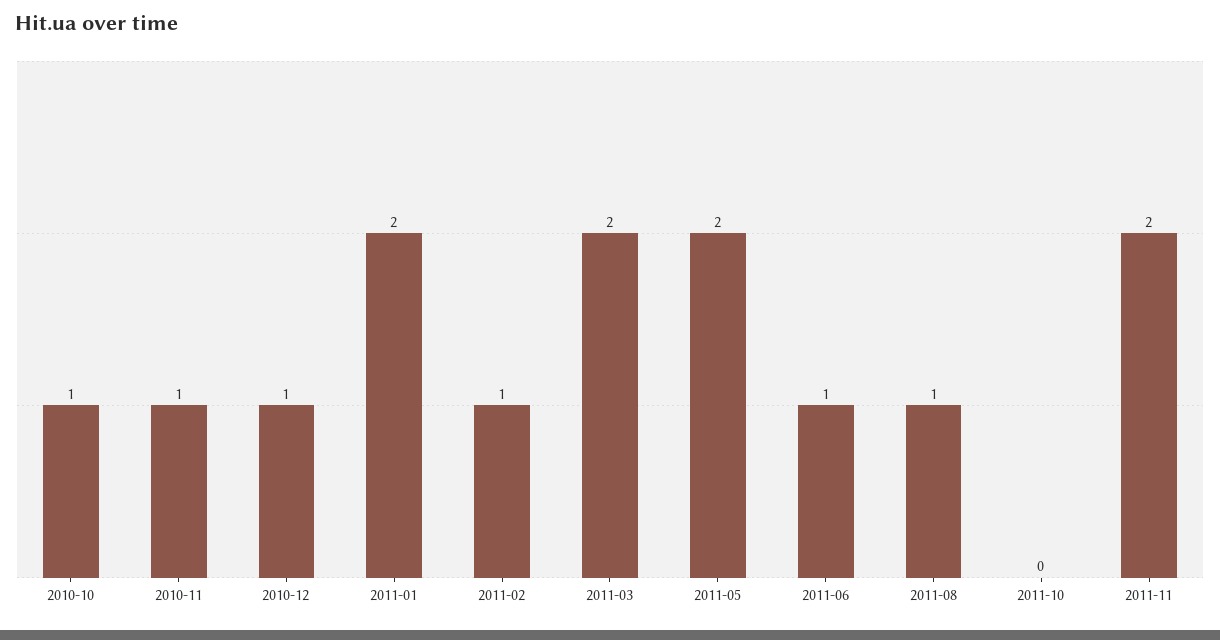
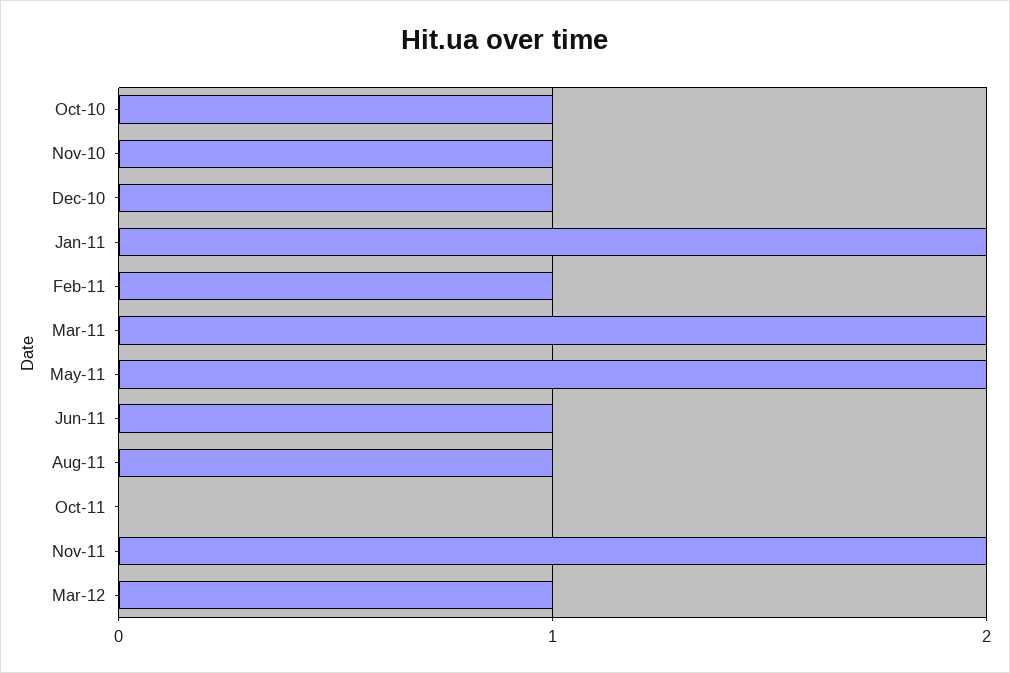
Mar-12: none -> 1

